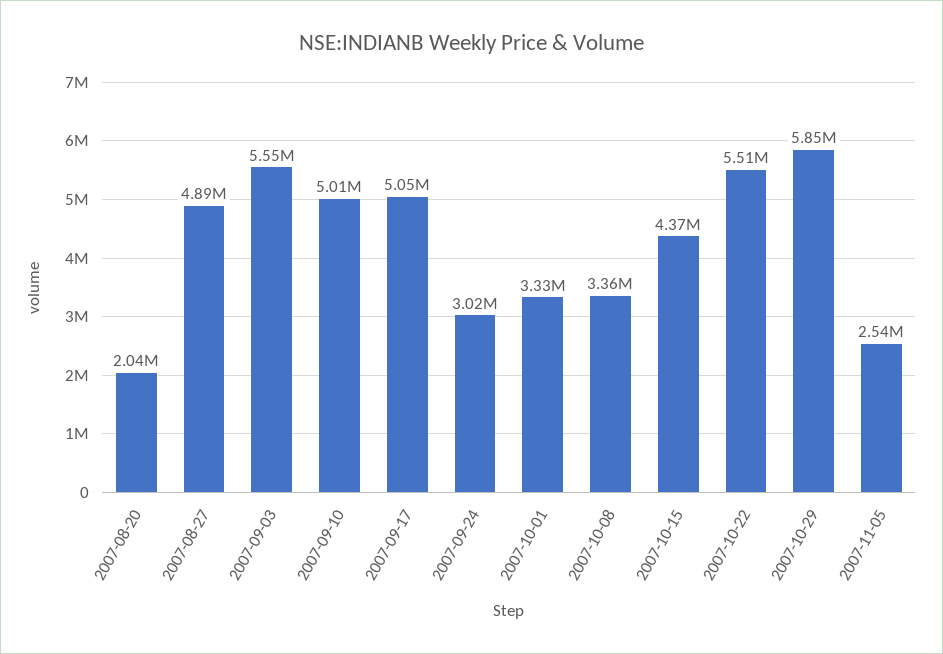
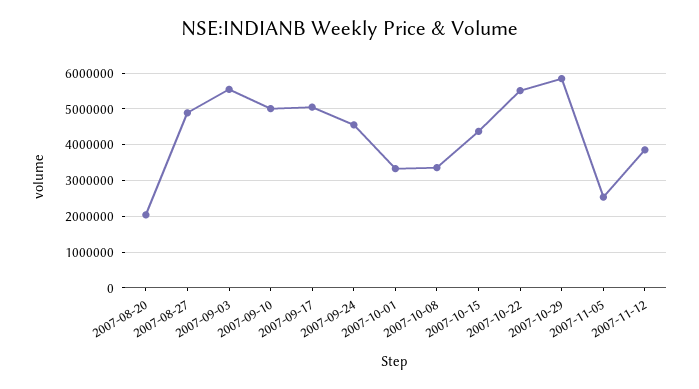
2007-09-24: 3020000 -> 4600000
2007-11-12: none -> 3800000

